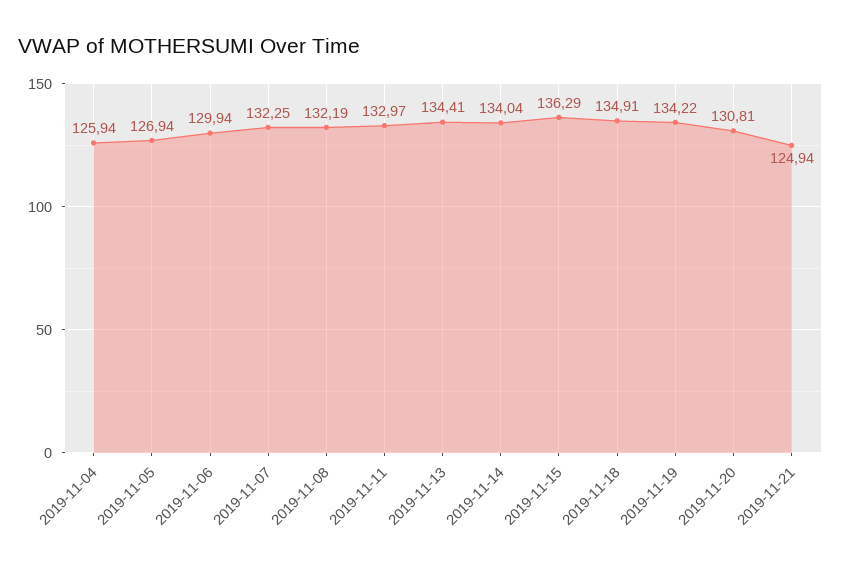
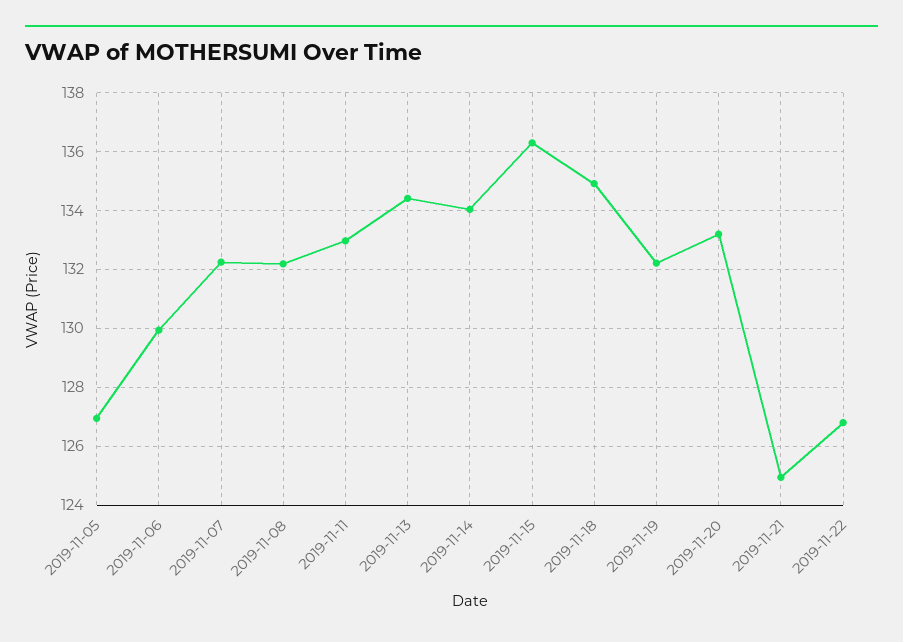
2019-11-04: 125.94 -> none
2019-11-19: 134.22 -> 132.25
2019-11-20: 130.81 -> 133.25
2019-11-22: none -> 126.75

